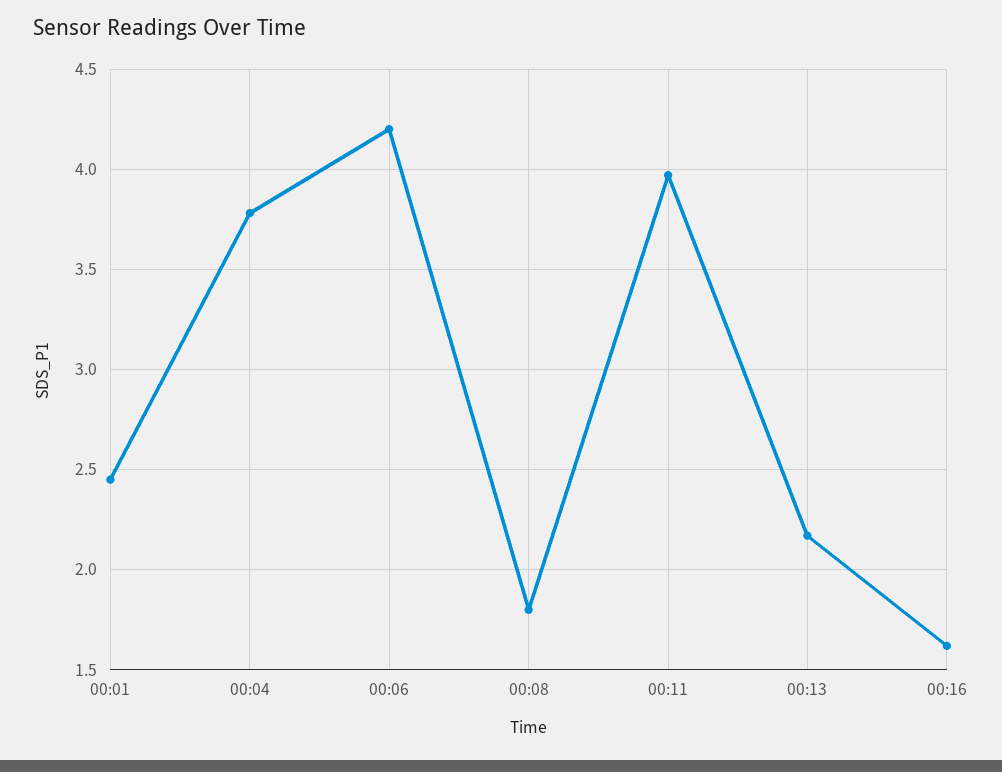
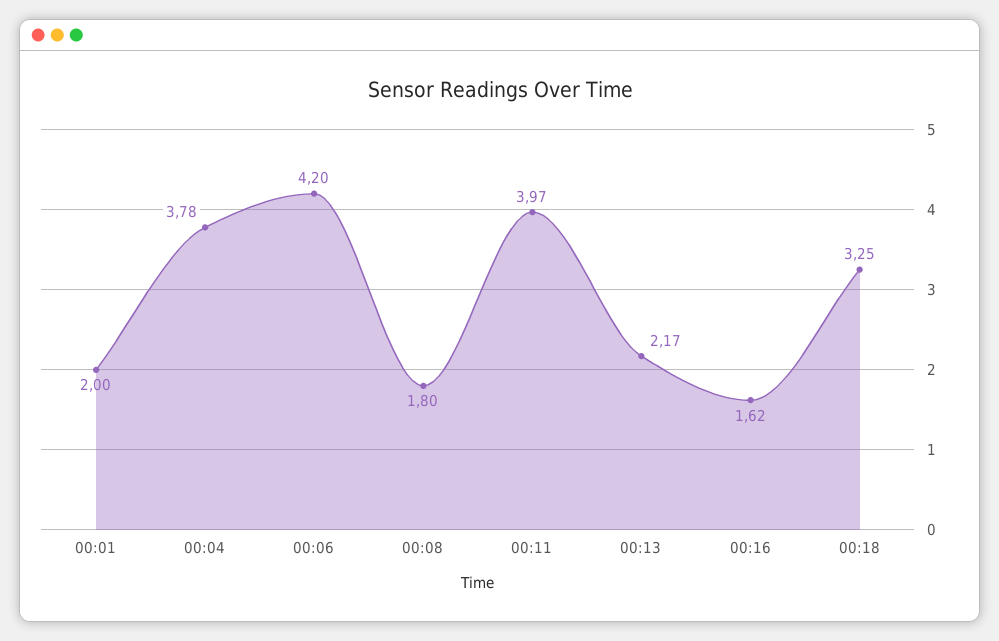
00:01: 2.45 -> 2
00:18: none -> 3.25

